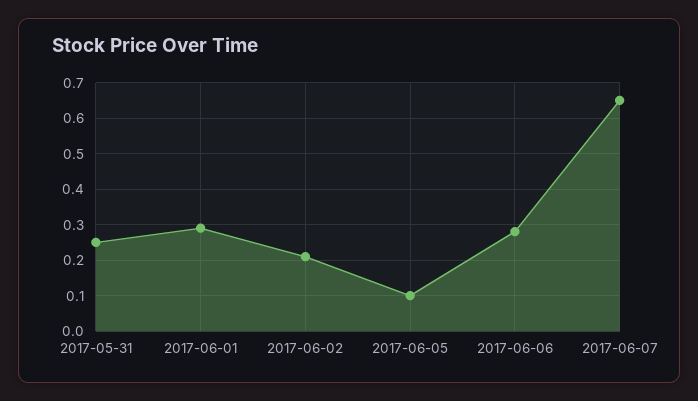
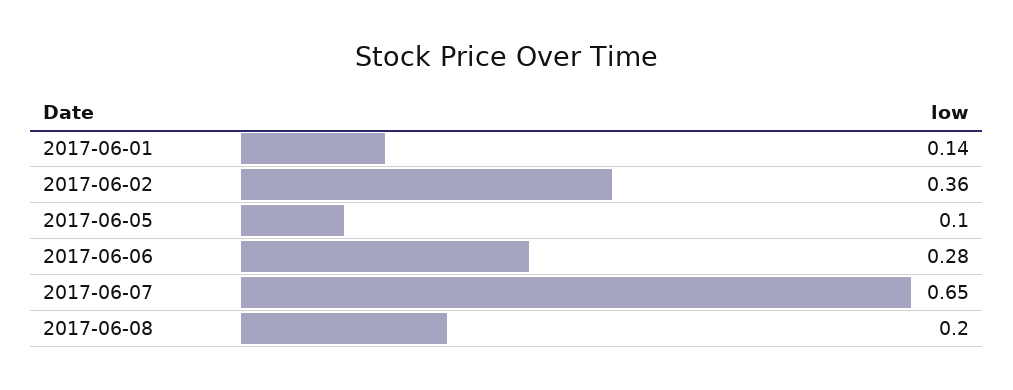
2017-05-31: 0.25 -> none
2017-06-01: 0.3 -> 0.14
2017-06-02: 0.2 -> 0.36
2017-06-08: none -> 0.2

